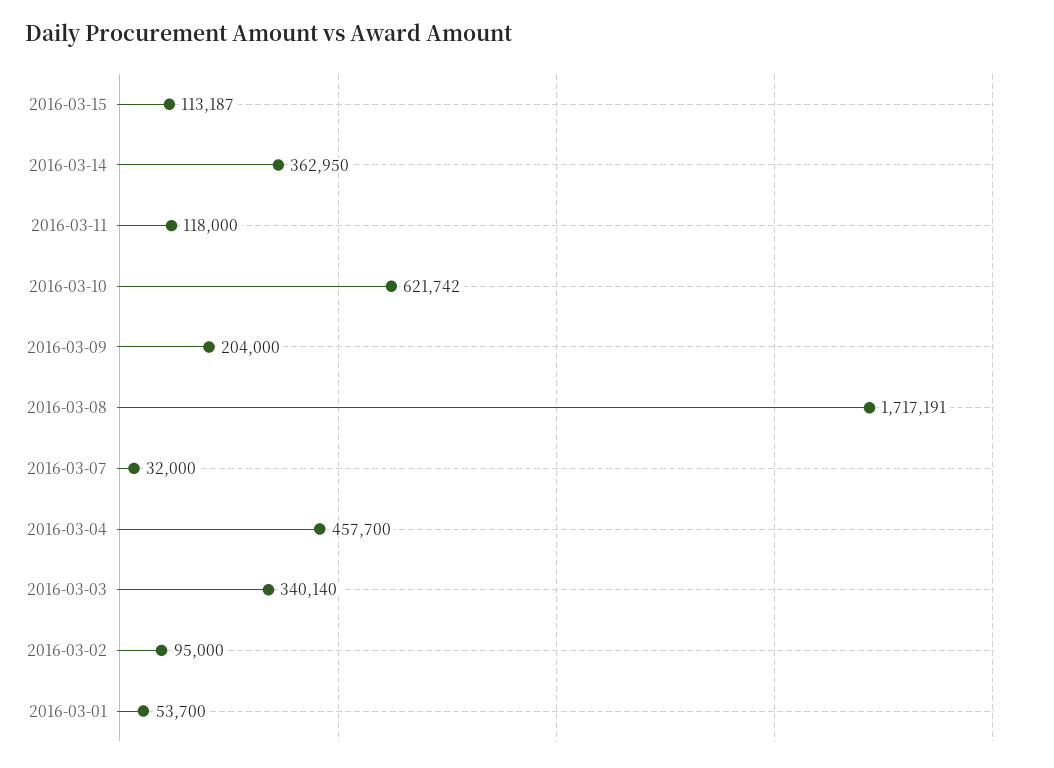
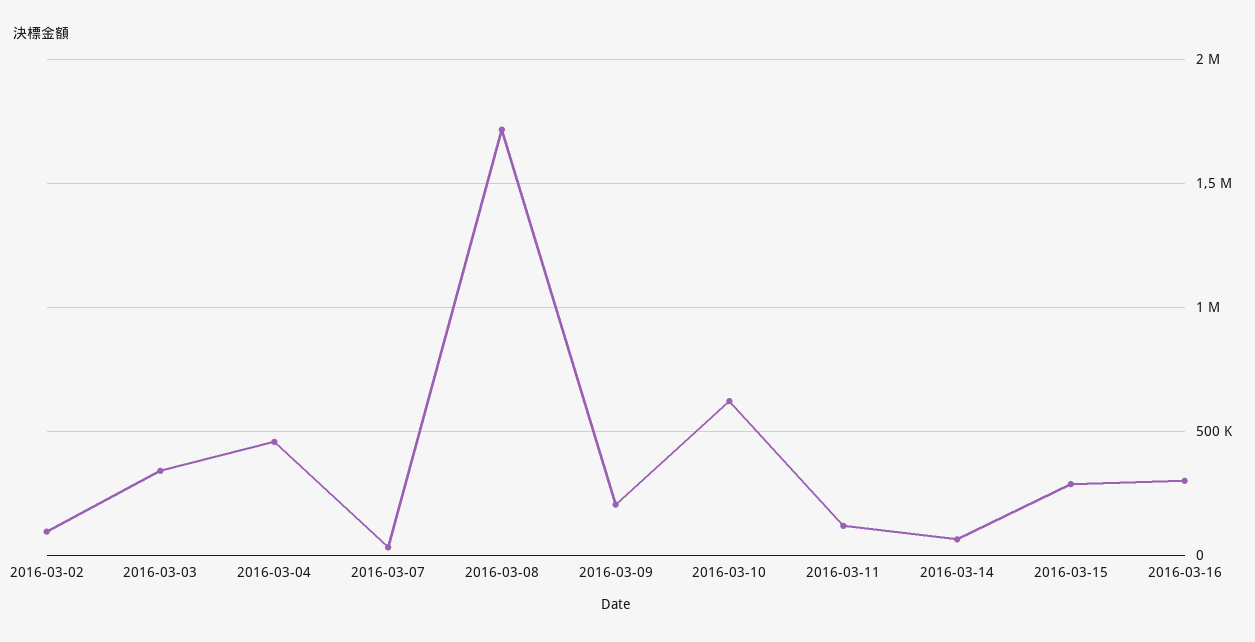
2016-03-15: 113187 -> 300000
2016-03-14: 362950 -> 50000
2016-03-01: 53700 -> none
2016-03-16: none -> 300000

